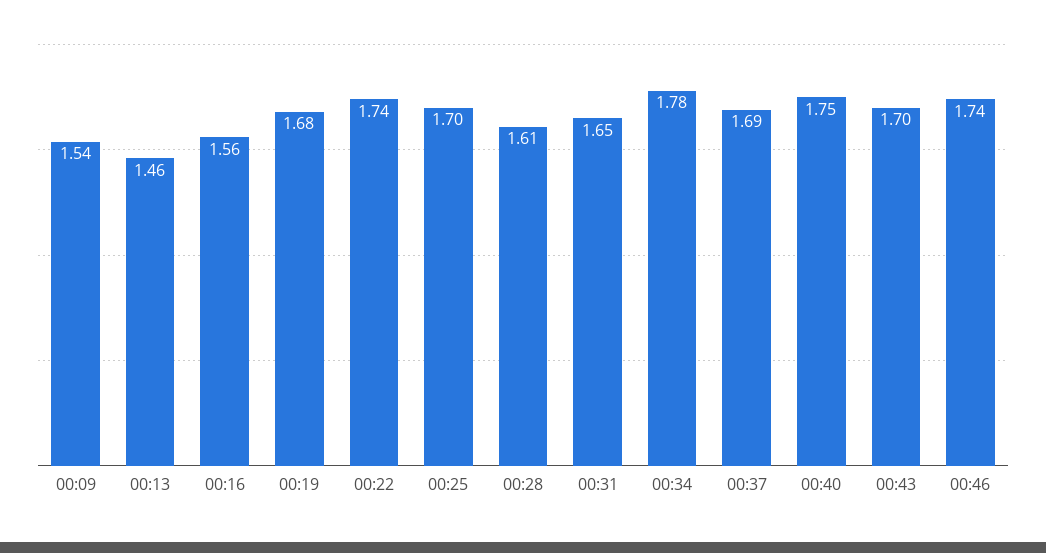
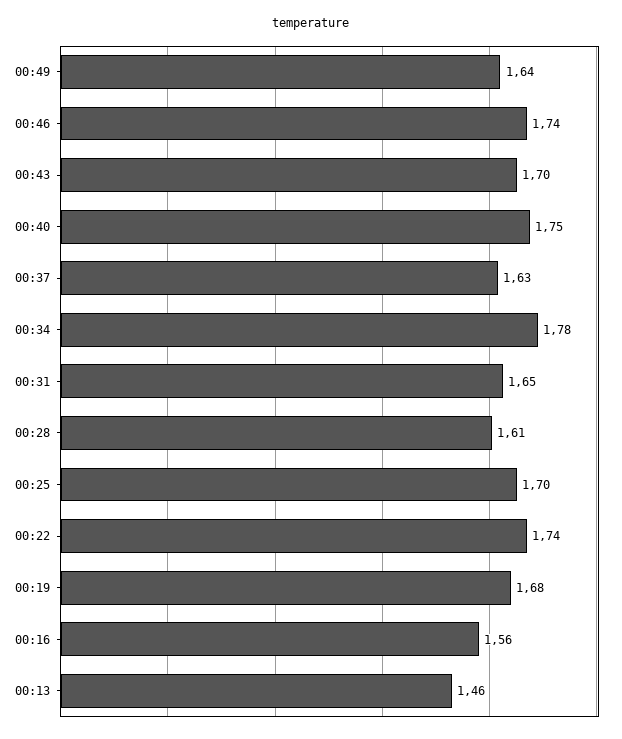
00:09: 1.54 -> none
00:37: 1.69 -> 1.63
00:49: none -> 1.64

